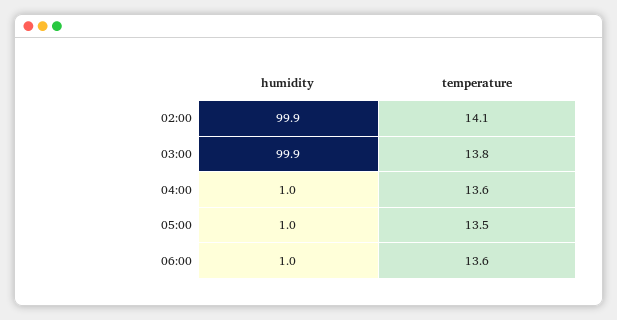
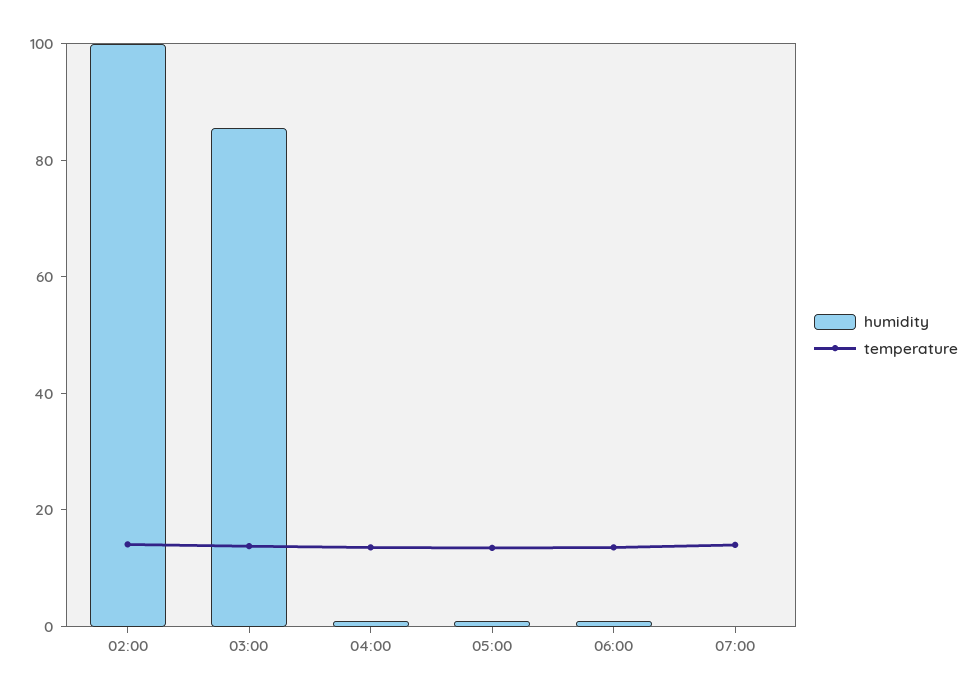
humidity, 03:00: 99.9 -> 85
humidity, 07:00: none -> 0
temperature, 07:00: none -> 15

